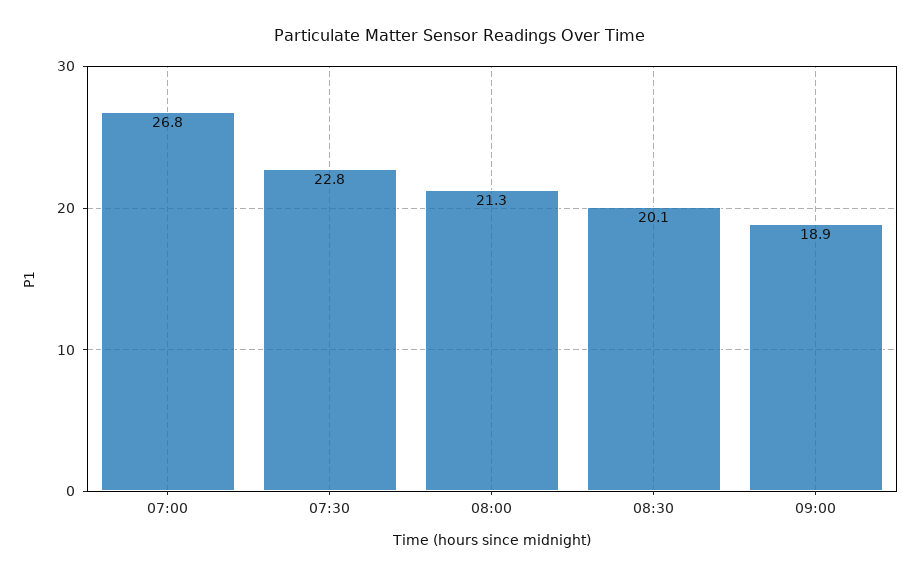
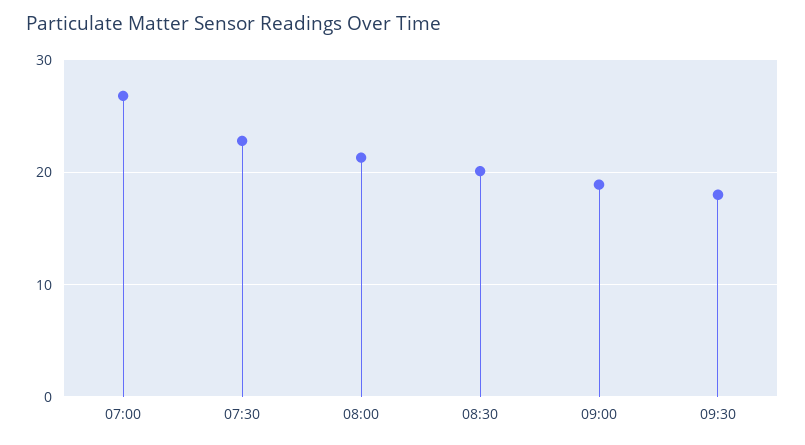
09:30: none -> 18

